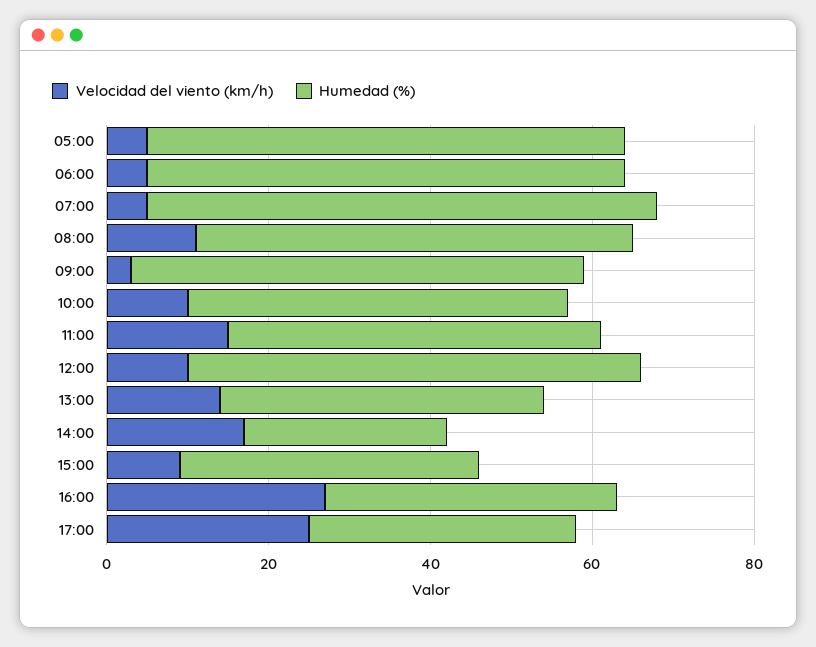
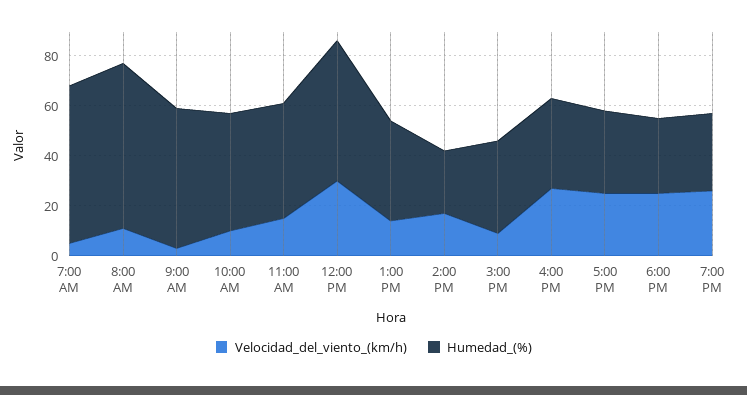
Velocidad del viento (km/h), 05:00: 5 -> none
Humedad (%), 05:00: 60 -> none
Velocidad del viento (km/h), 06:00: 5 -> none
Humedad (%), 06:00: 60 -> none
Humedad (%), 08:00: 55 -> 65
Velocidad del viento (km/h), 12:00: 10 -> 30
Velocidad del viento (km/h), 6:00 PM: none -> 25
Humedad (%), 6:00 PM: none -> 30
Velocidad del viento (km/h), 7:00 PM: none -> 25
Humedad (%), 7:00 PM: none -> 30

